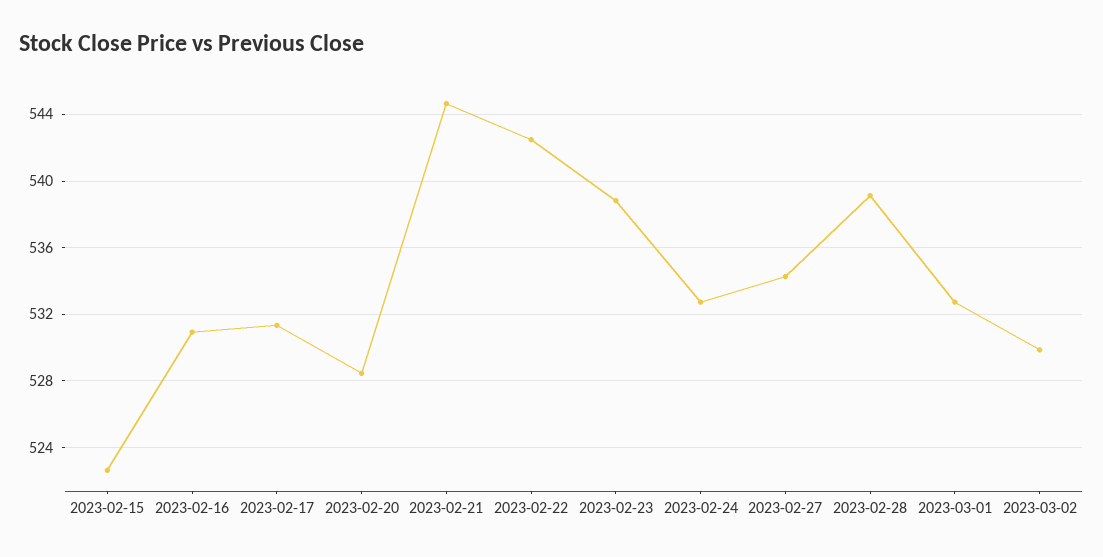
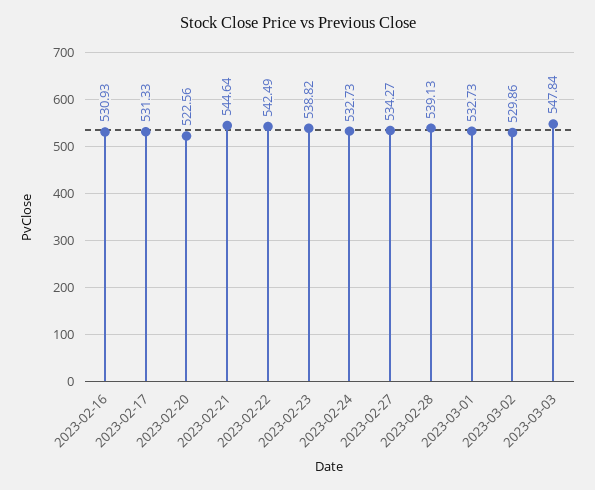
2023-02-15: 522.5 -> none
2023-02-20: 528.5 -> 522.56
2023-03-03: none -> 547.84

